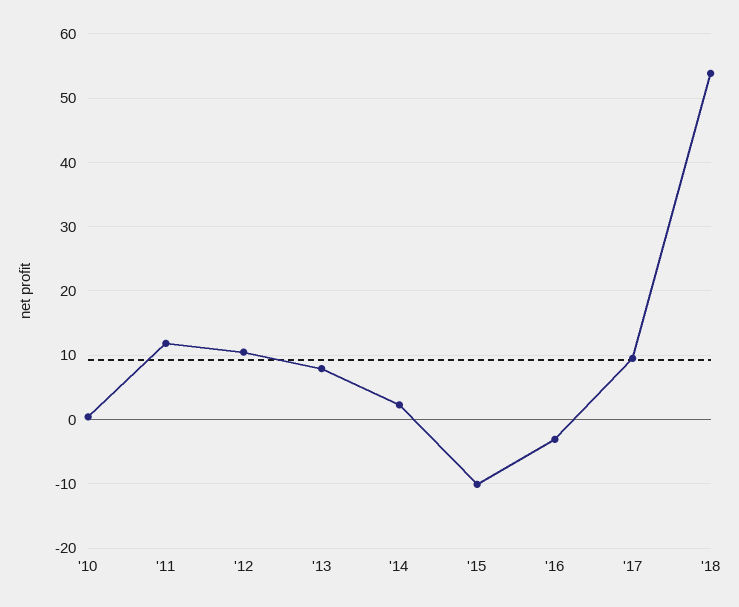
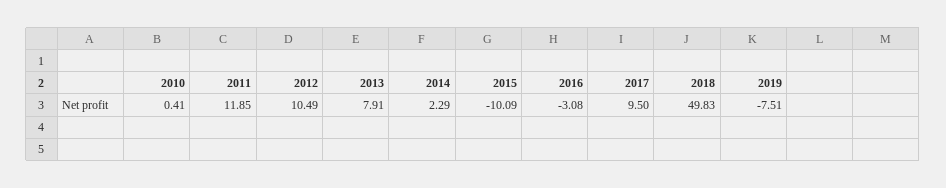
'18: 54 -> 49.83
2019: none -> -7.51

